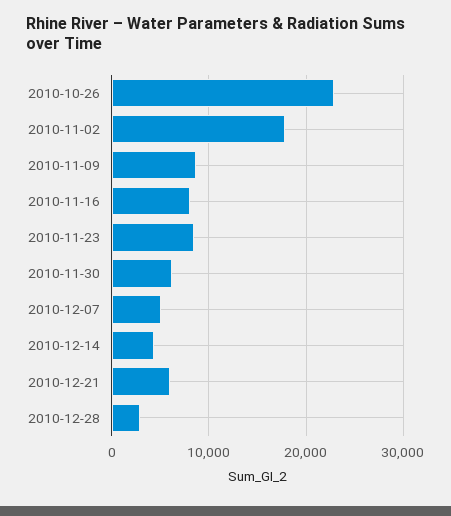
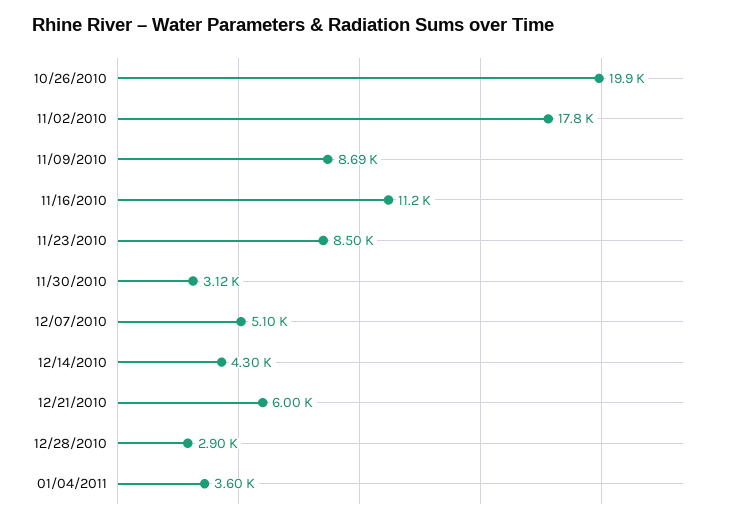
2010-10-26: 23000 -> 19900
2010-11-16: 8000 -> 11200
2010-11-30: 6000 -> 3120
01/04/2011: none -> 3600

